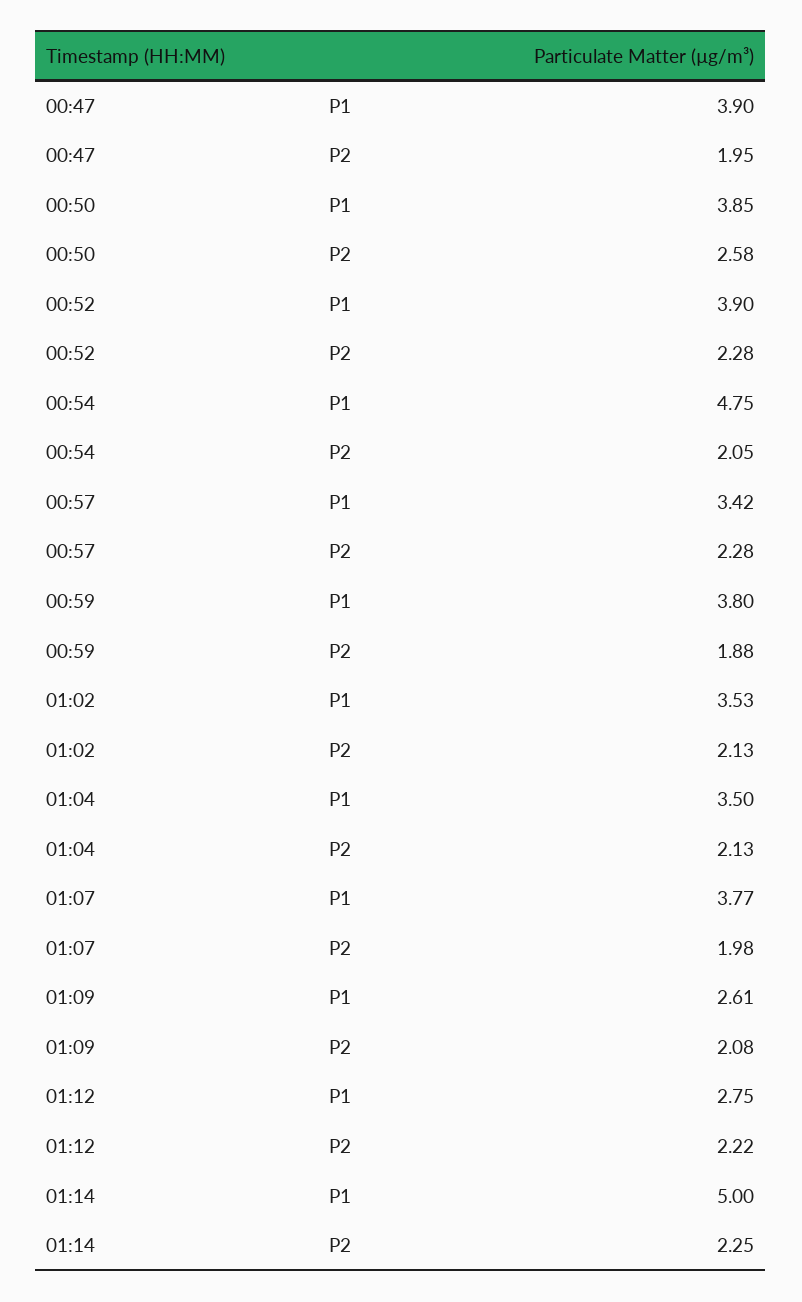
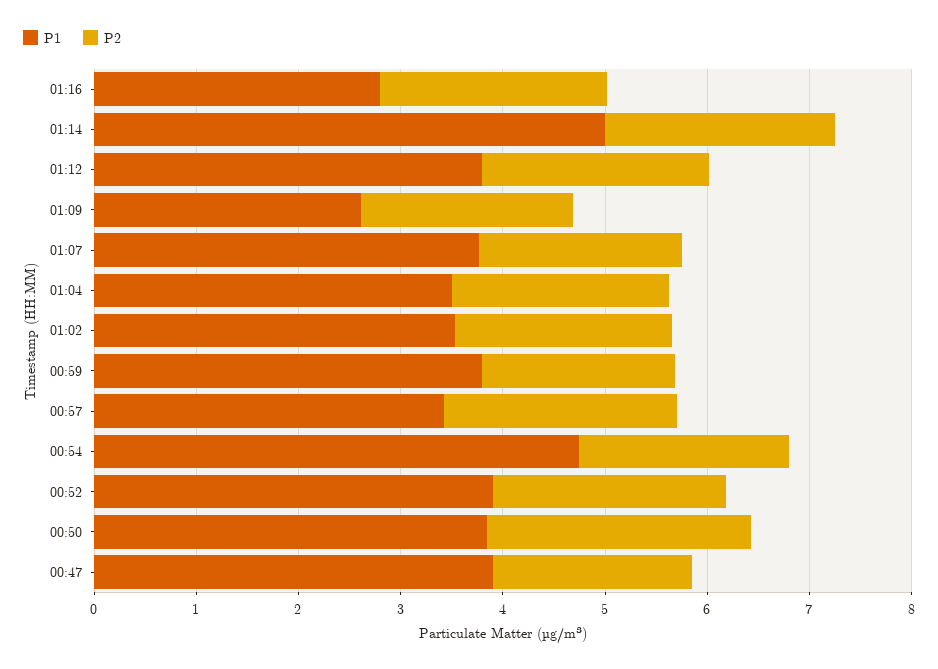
P1, 01:12: 2.75 -> 3.8
P1, 01:16: none -> 2.8
P2, 01:16: none -> 2.2

